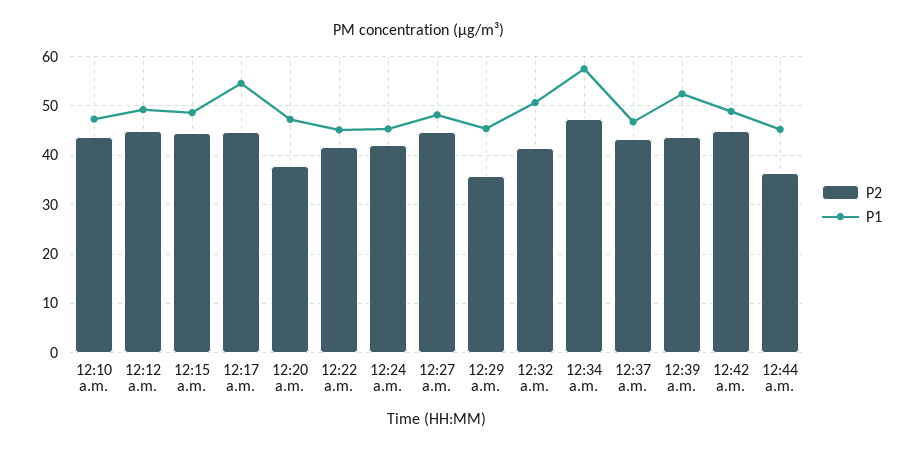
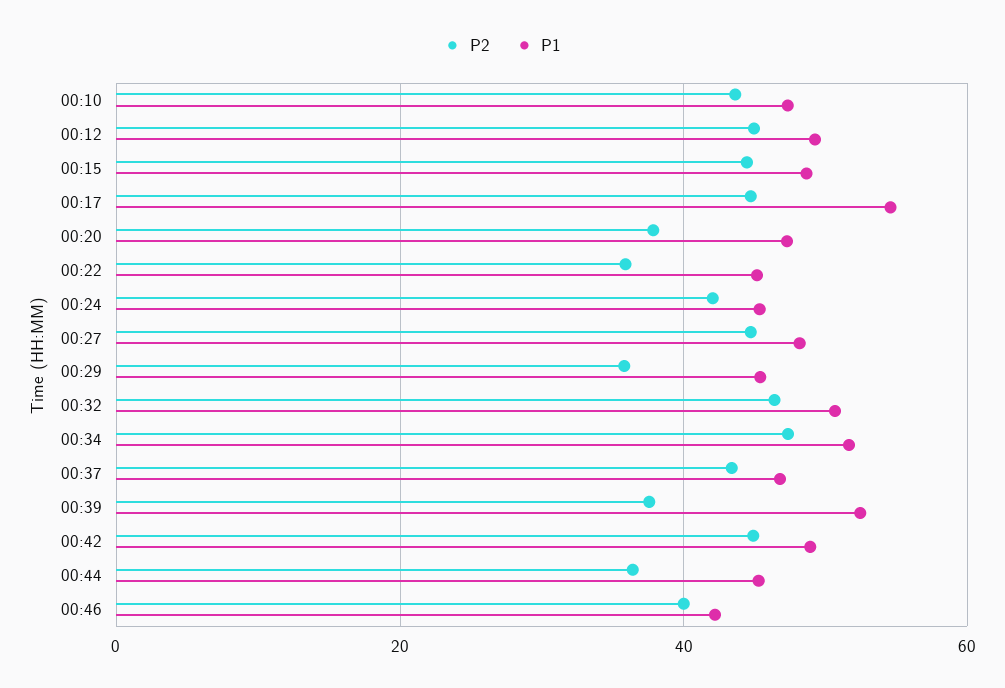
P2, 12:22 a.m.: 42 -> 36
P2, 12:32 a.m.: 42 -> 46
P1, 12:34 a.m.: 58 -> 52
P2, 12:39 a.m.: 44 -> 38
P2, 00:46: none -> 40
P1, 00:46: none -> 42

